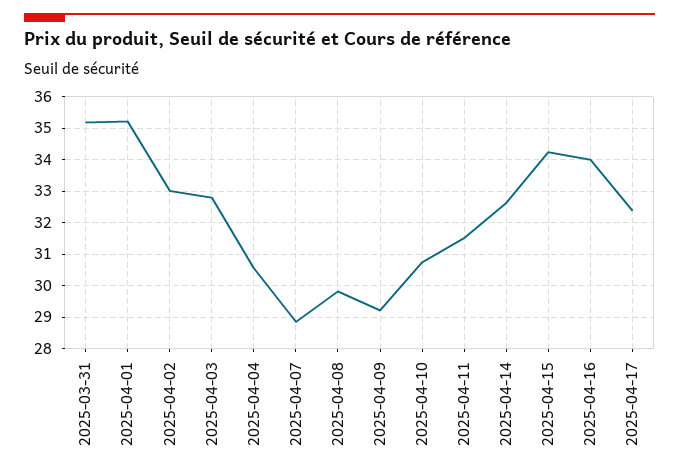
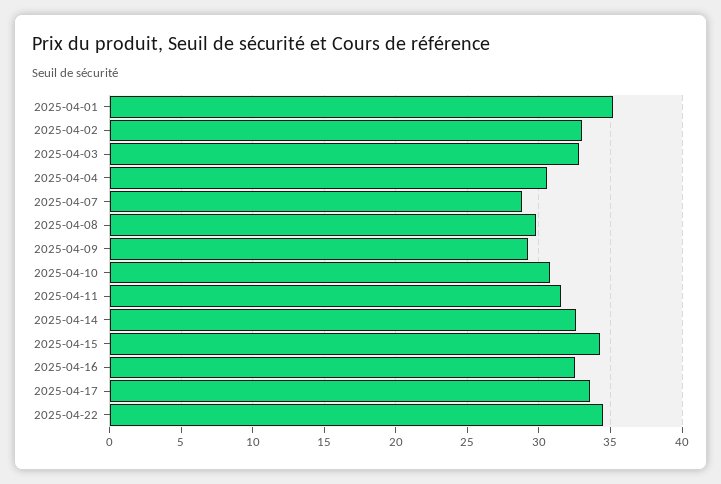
2025-03-31: 35.2 -> none
2025-04-16: 34 -> 32.5
2025-04-17: 32.4 -> 33.5
2025-04-22: none -> 34.5

